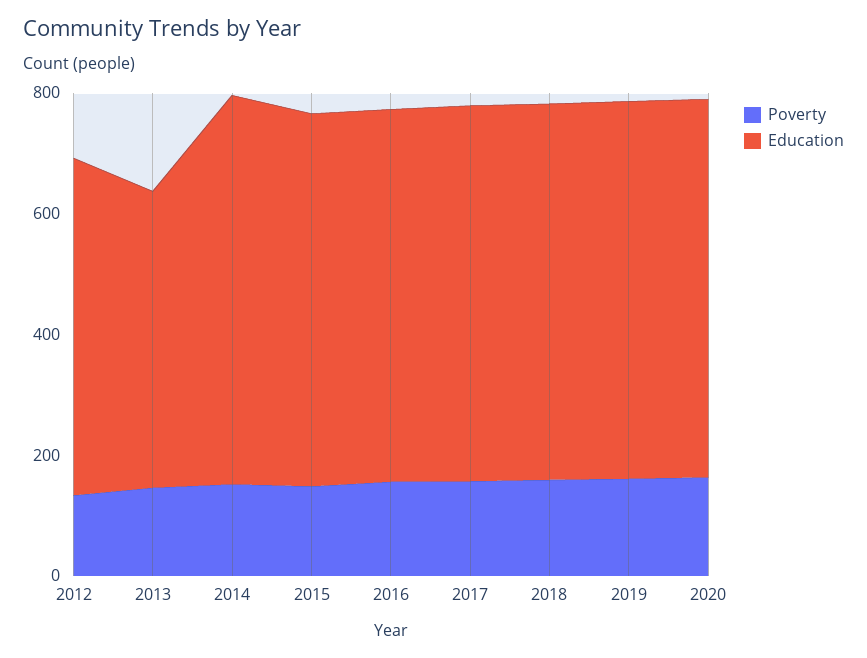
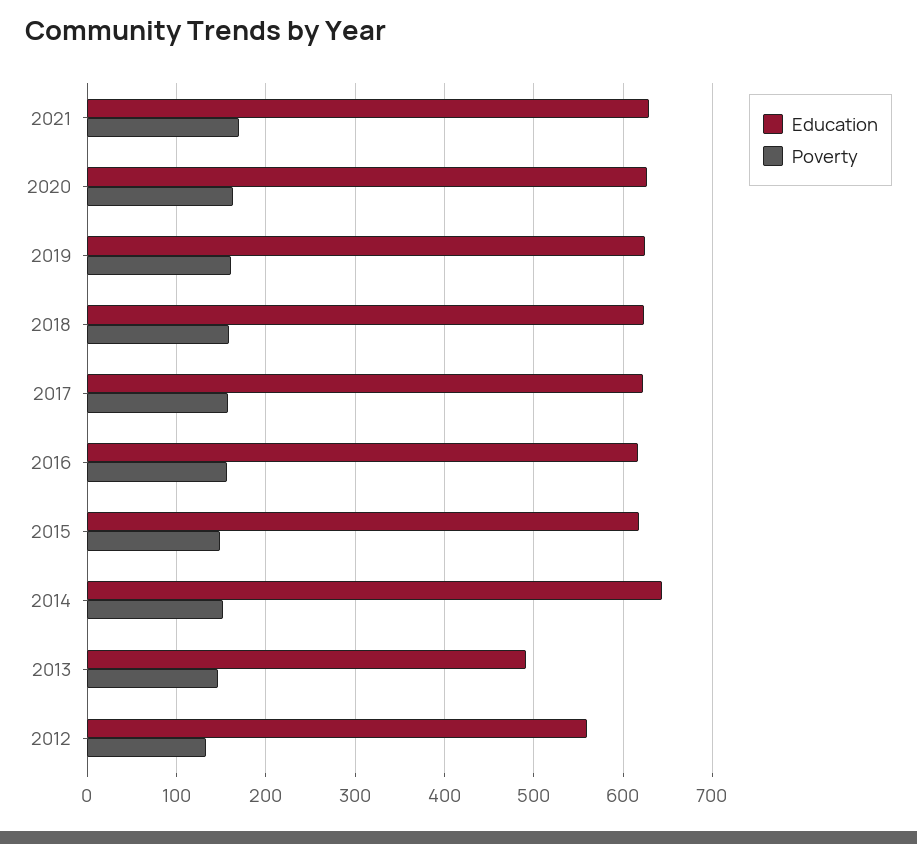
Education, 2021: none -> 630
Poverty, 2021: none -> 170

